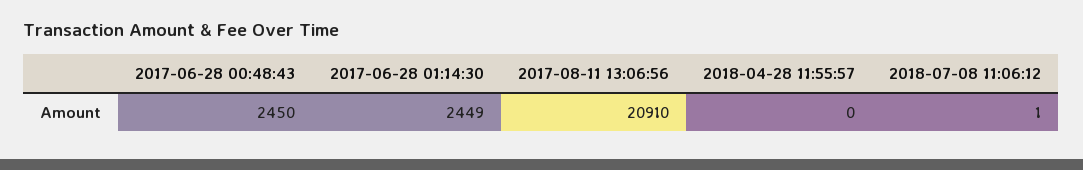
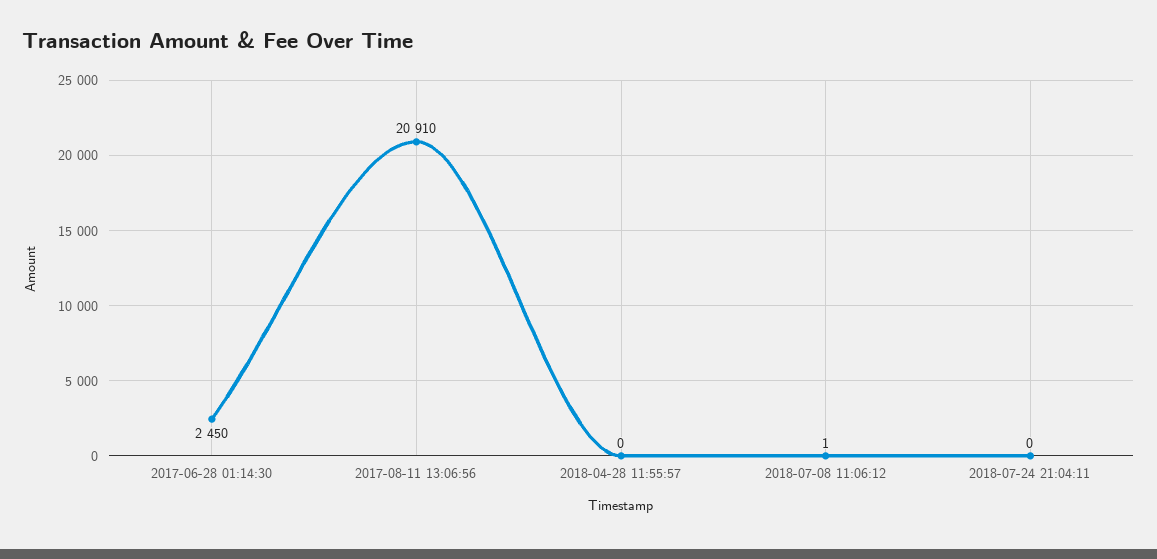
2017-06-28 00:48:43: 2450 -> none
2017-06-28 01:14:30: 2449 -> 2450
2018-07-24 21:04:11: none -> 0

